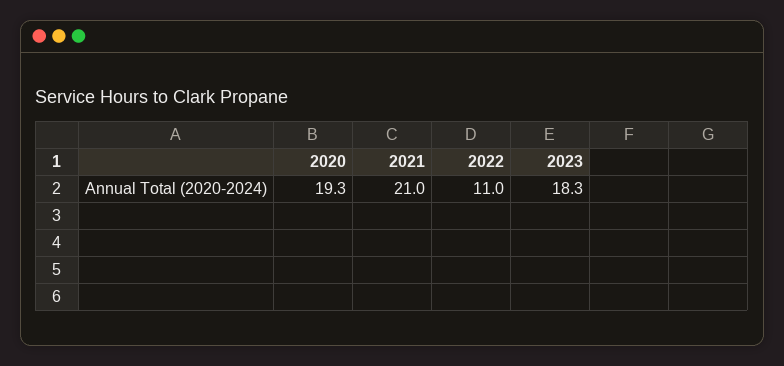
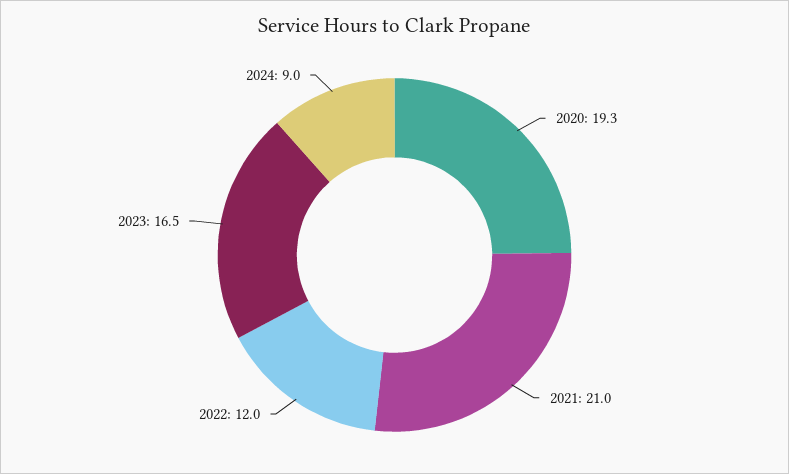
2022: 11 -> 12
2023: 18.3 -> 16.5
2024: none -> 9

